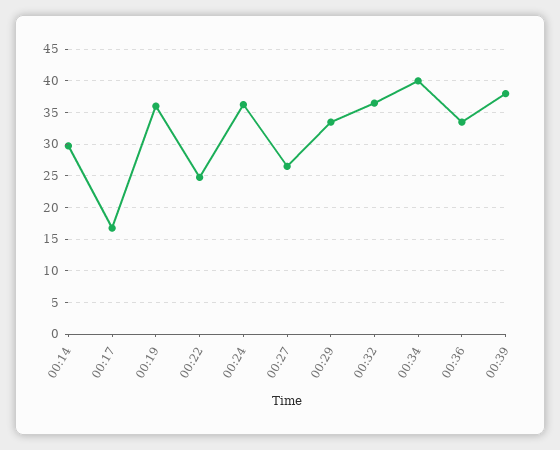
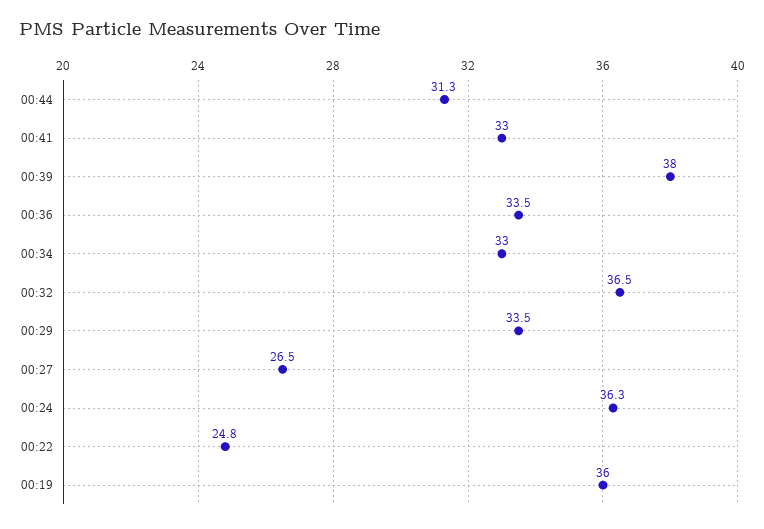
00:14: 30 -> none
00:17: 17 -> none
00:34: 40 -> 33
00:44: none -> 31.3
00:41: none -> 33

